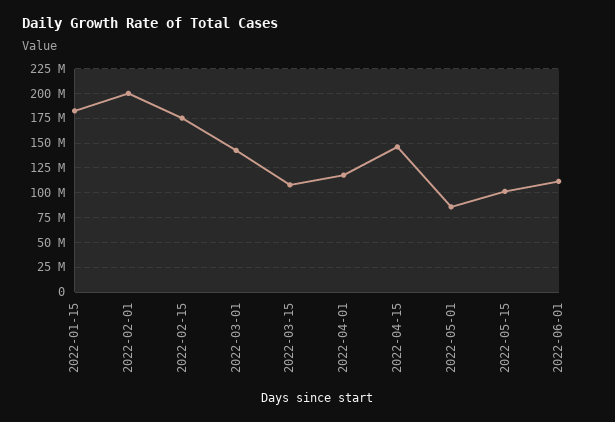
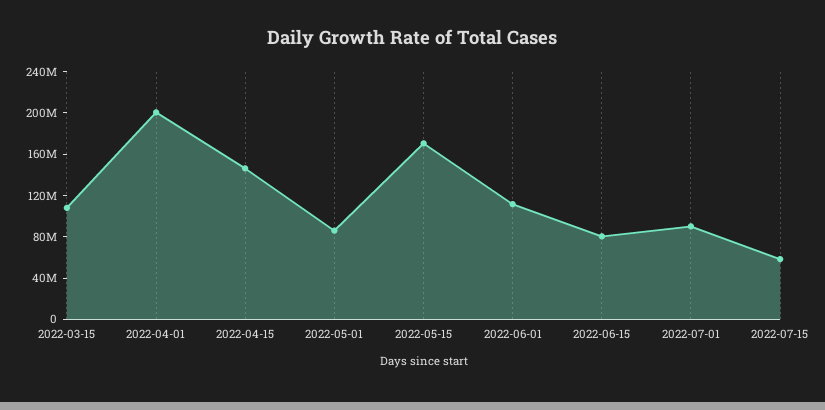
2022-01-15: 175000000 -> none
2022-02-01: 200000000 -> none
2022-02-15: 175000000 -> none
2022-03-01: 150000000 -> none
2022-04-01: 125000000 -> 200000000
2022-05-15: 100000000 -> 170000000
2022-06-15: none -> 80000000
2022-07-01: none -> 90000000
2022-07-15: none -> 60000000

